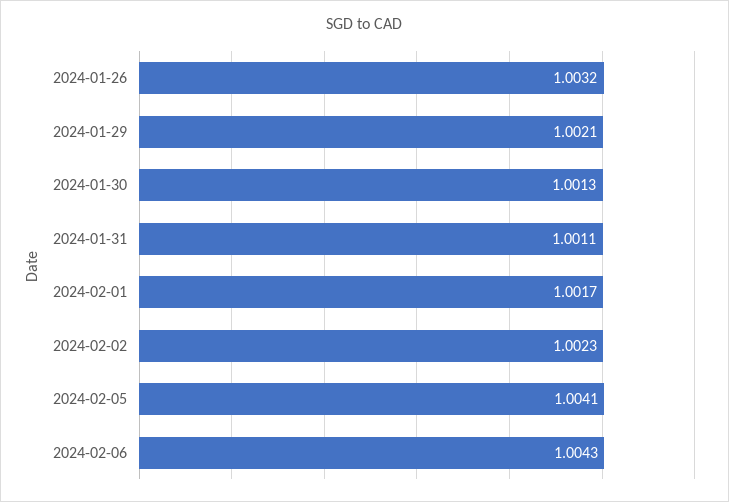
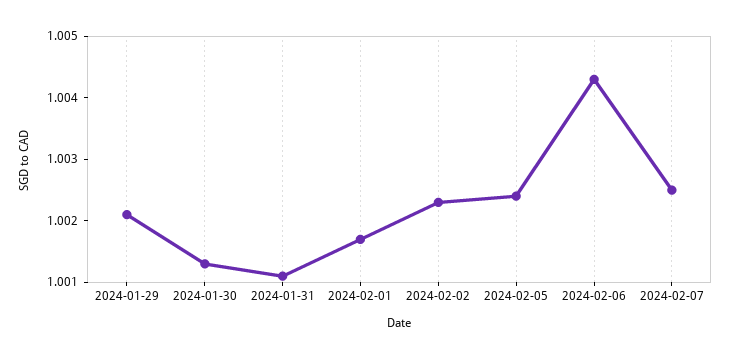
2024-01-26: 1.0032 -> none
2024-02-05: 1.0041 -> 1.0025
2024-02-07: none -> 1.0025

